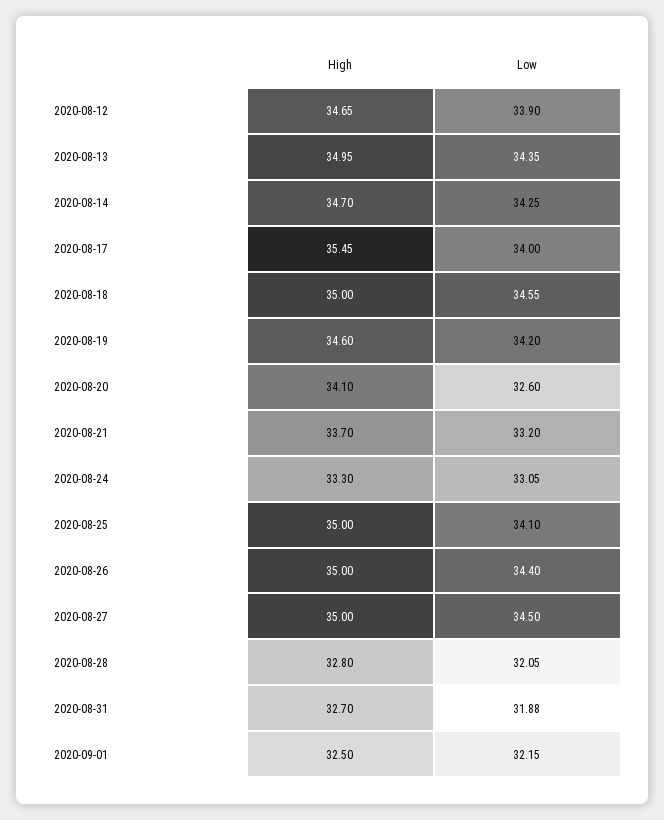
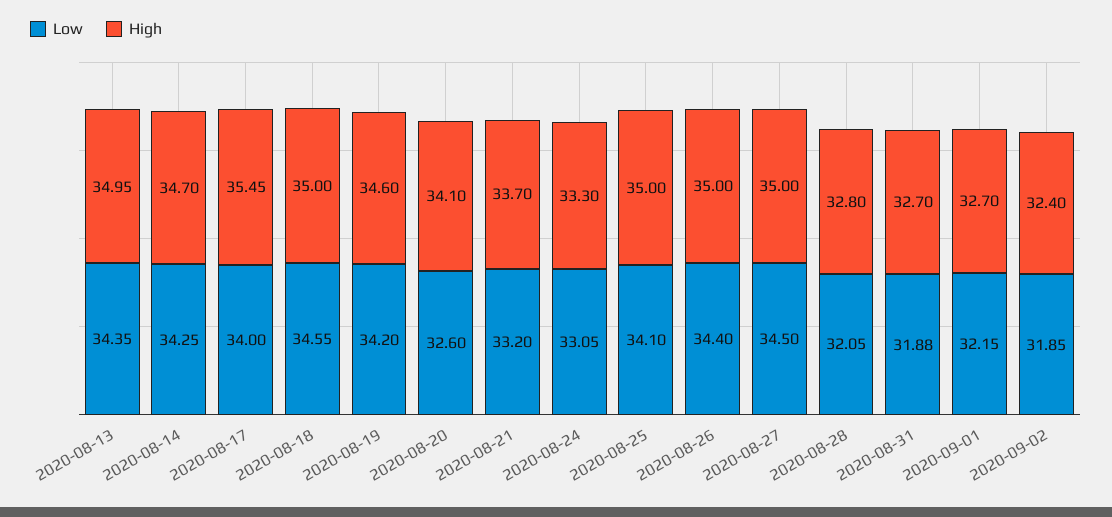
High, 2020-08-12: 34.65 -> none
Low, 2020-08-12: 33.9 -> none
High, 2020-09-01: 32.5 -> 32.7
Low, 2020-09-02: none -> 31.85
High, 2020-09-02: none -> 32.4

